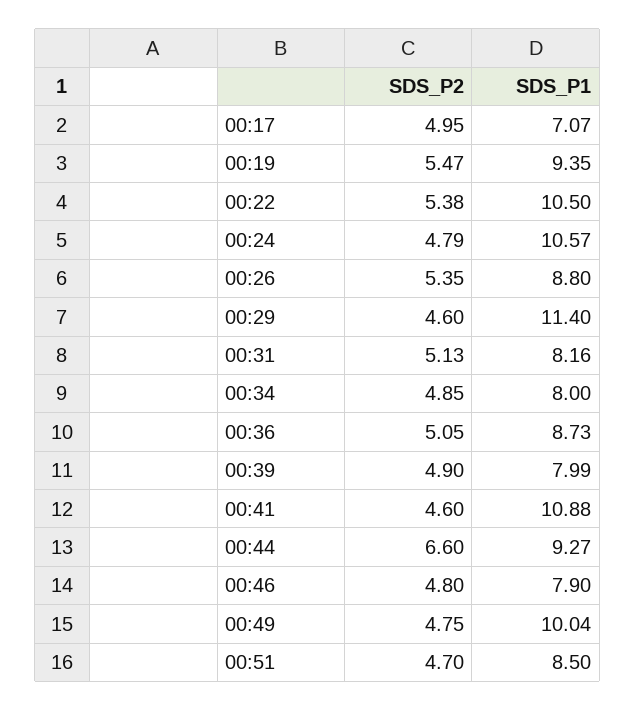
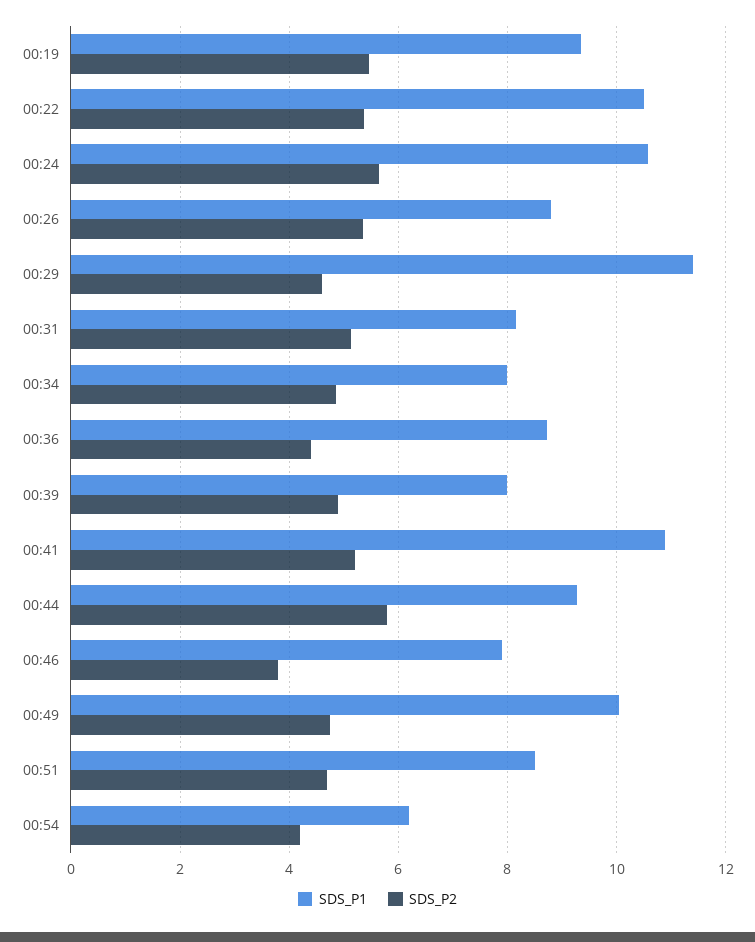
SDS_P2, 00:17: 4.95 -> none
SDS_P1, 00:17: 7.07 -> none
SDS_P2, 00:24: 4.79 -> 5.6
SDS_P2, 00:36: 5.05 -> 4.4
SDS_P2, 00:41: 4.6 -> 5.2
SDS_P2, 00:44: 6.6 -> 5.8
SDS_P2, 00:46: 4.8 -> 3.8
SDS_P1, 00:54: none -> 6.2
SDS_P2, 00:54: none -> 4.2

